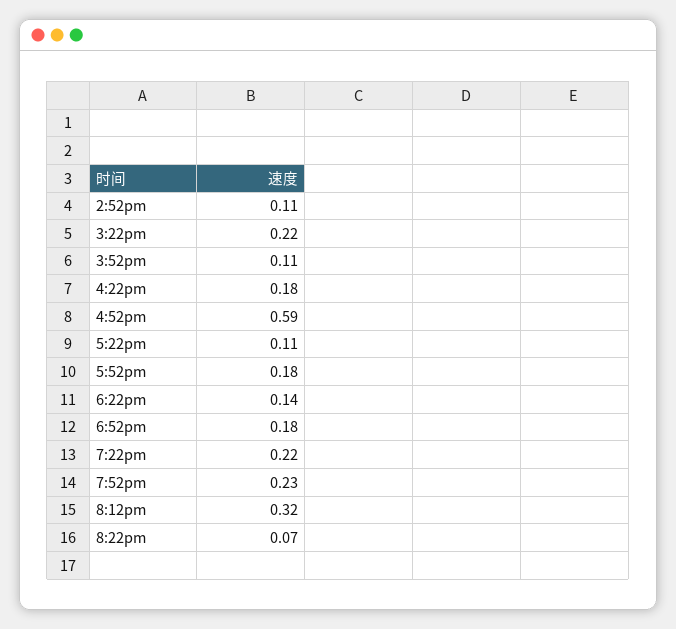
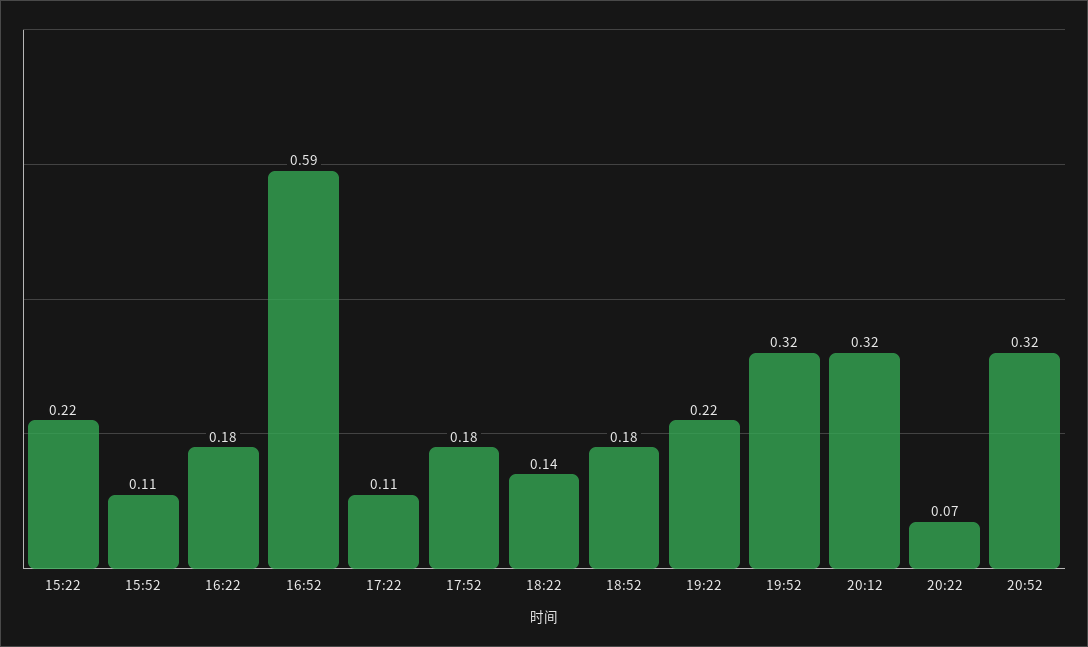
2:52pm: 0.11 -> none
7:52pm: 0.23 -> 0.32
20:52: none -> 0.32

